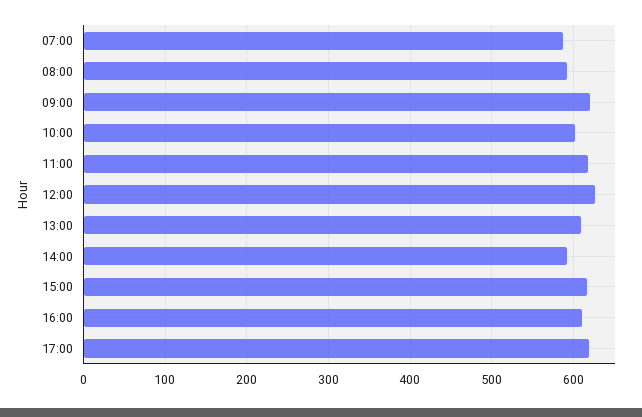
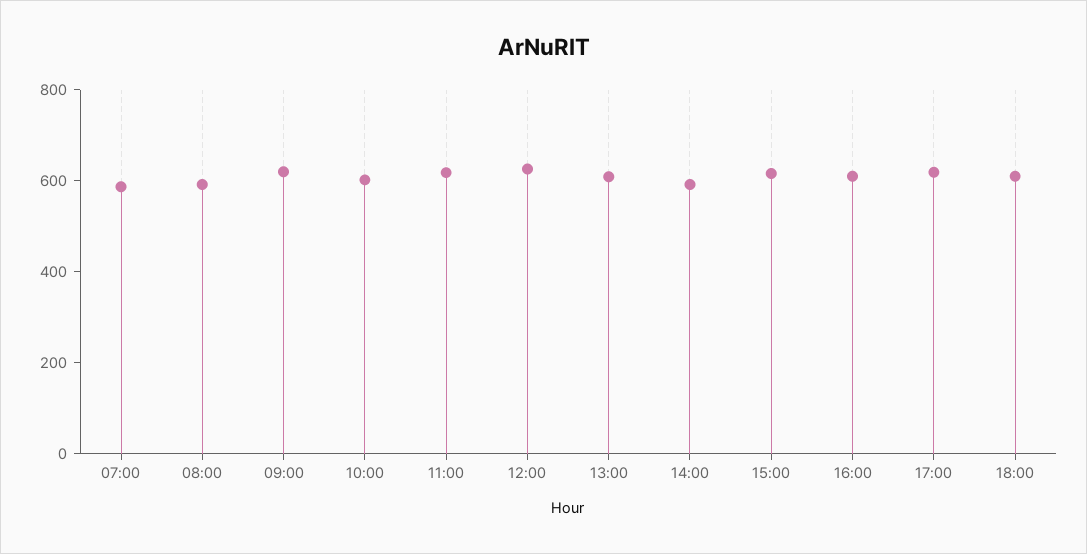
18:00: none -> 600

